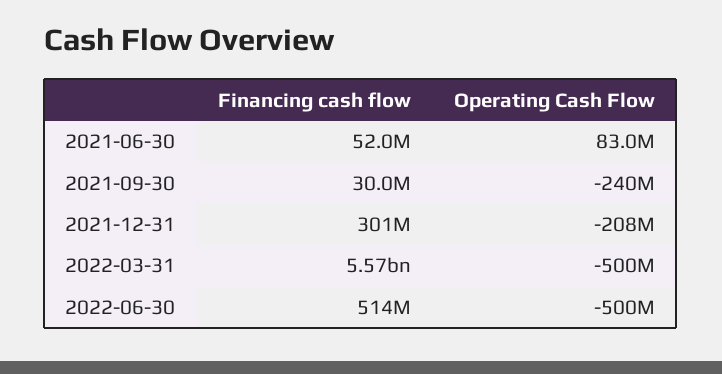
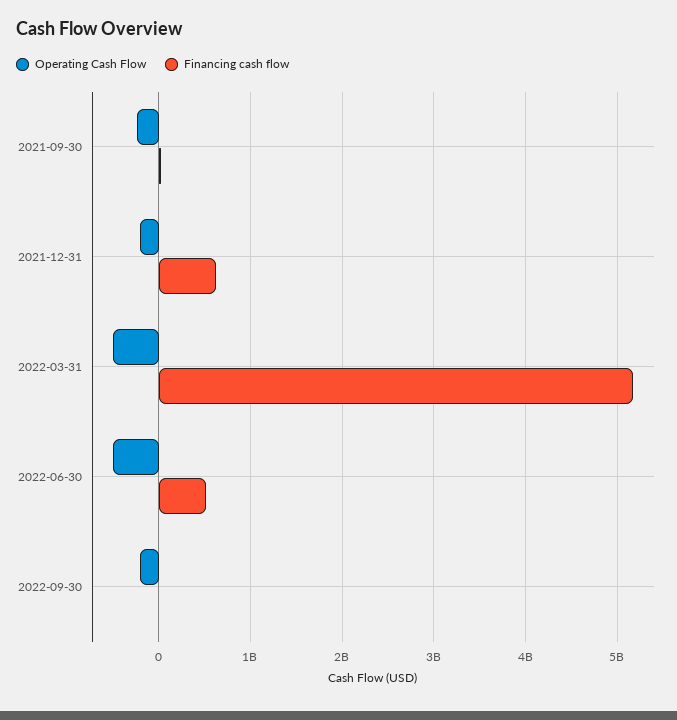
Financing cash flow, 2021-06-30: 52000000 -> none
Operating Cash Flow, 2021-06-30: 83000000 -> none
Financing cash flow, 2021-12-31: 301000000 -> 600000000
Financing cash flow, 2022-03-31: 5570000000 -> 5200000000
Operating Cash Flow, 2022-09-30: none -> -200000000
Financing cash flow, 2022-09-30: none -> 0

